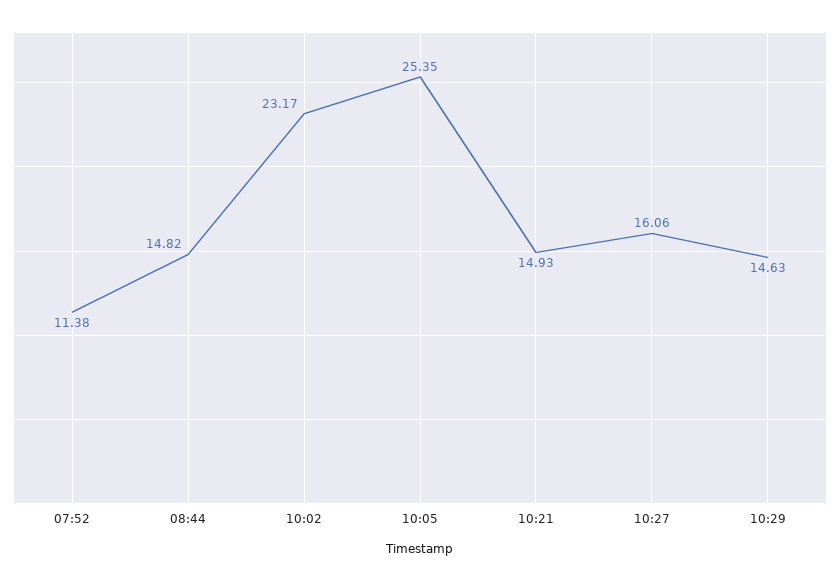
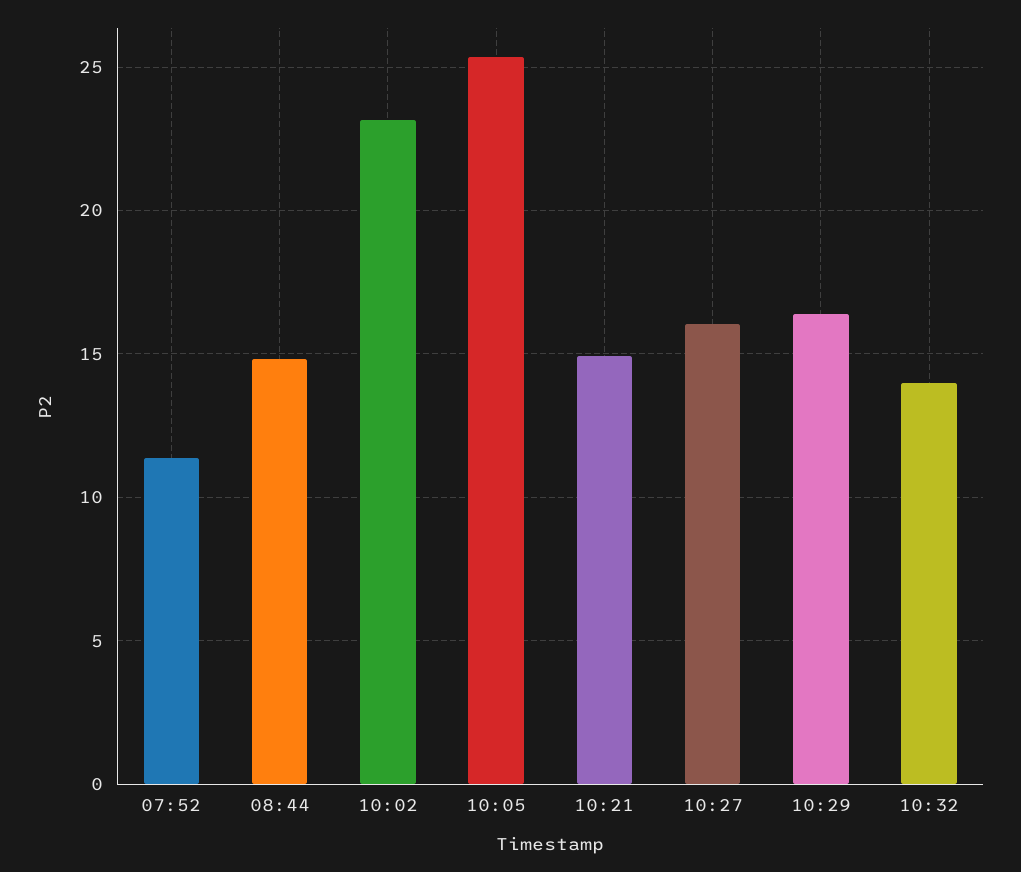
10:29: 14.63 -> 16.5
10:32: none -> 14

